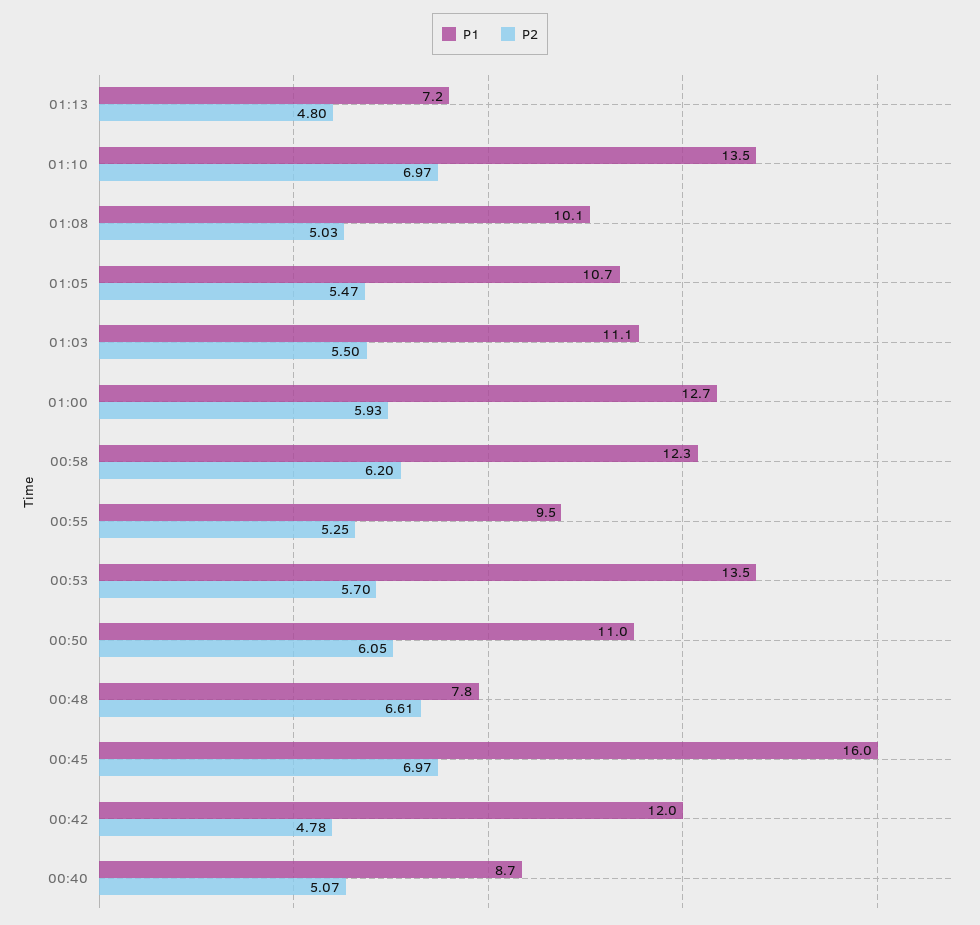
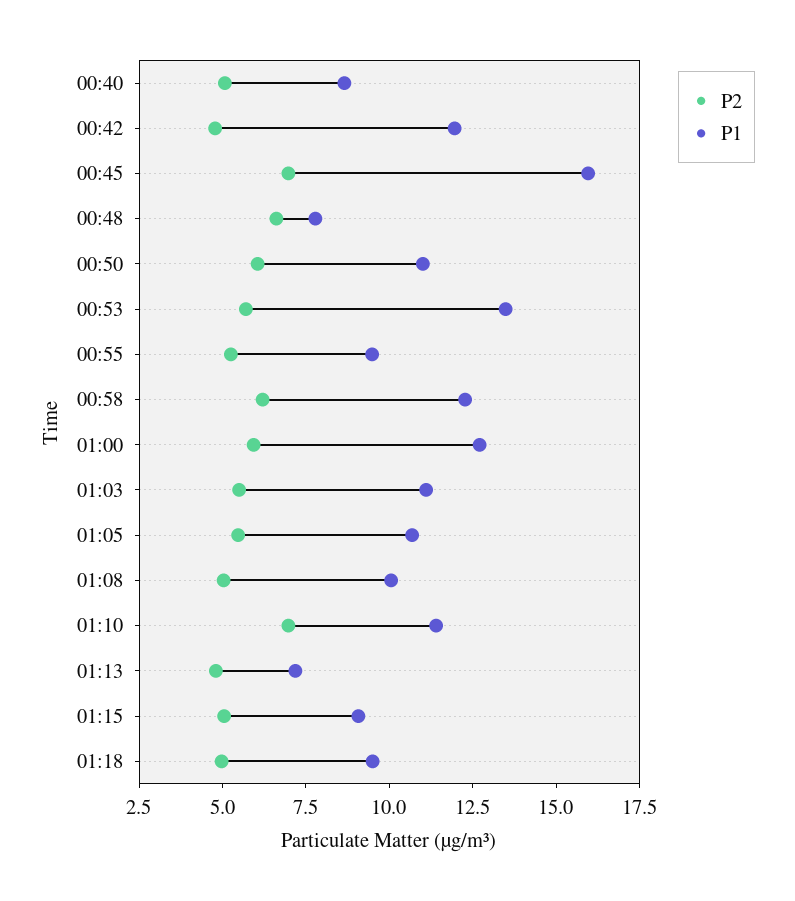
P1, 01:10: 13.5 -> 11.5
P2, 01:15: none -> 5
P1, 01:15: none -> 9
P2, 01:18: none -> 5
P1, 01:18: none -> 9.5

